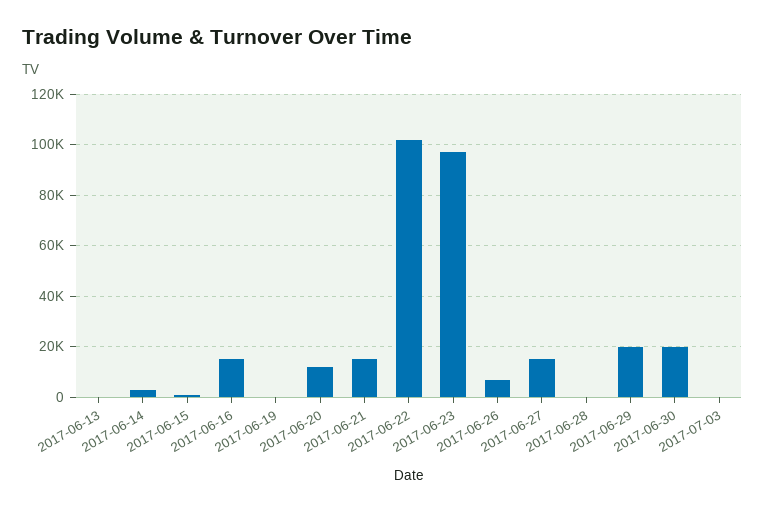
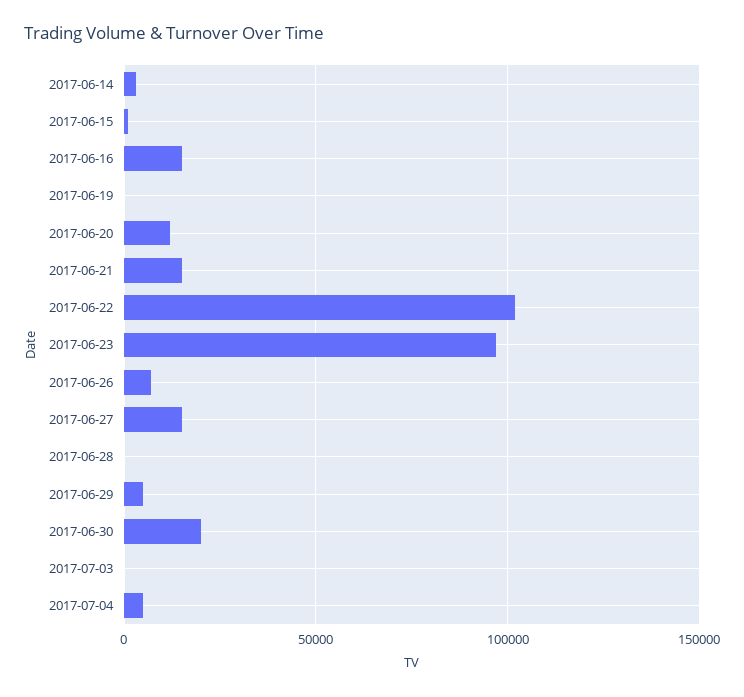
2017-06-13: 0 -> none
2017-06-29: 20000 -> 5000
2017-07-04: none -> 5000

